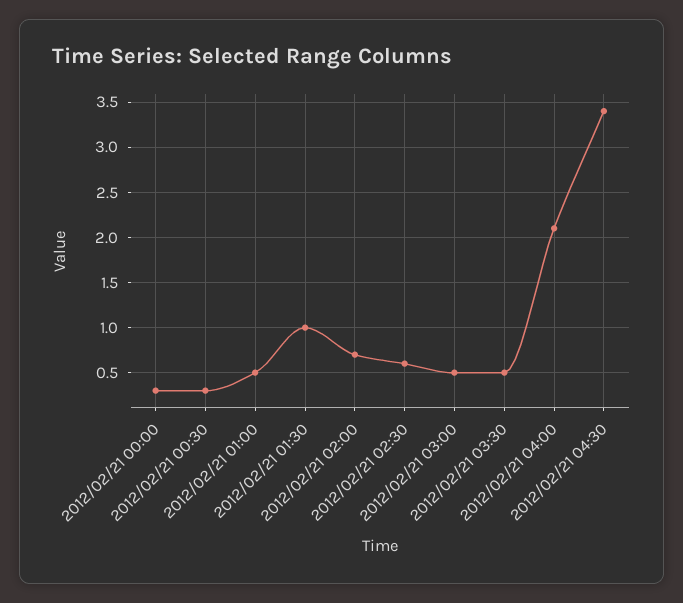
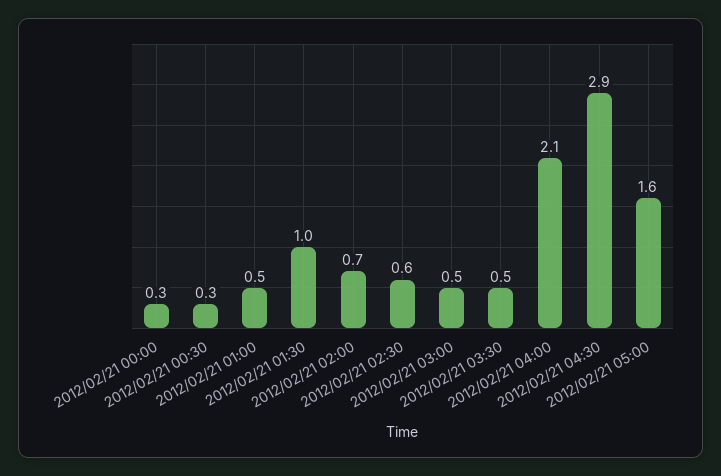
2012/02/21 04:30: 3.4 -> 2.9
2012/02/21 05:00: none -> 1.6

